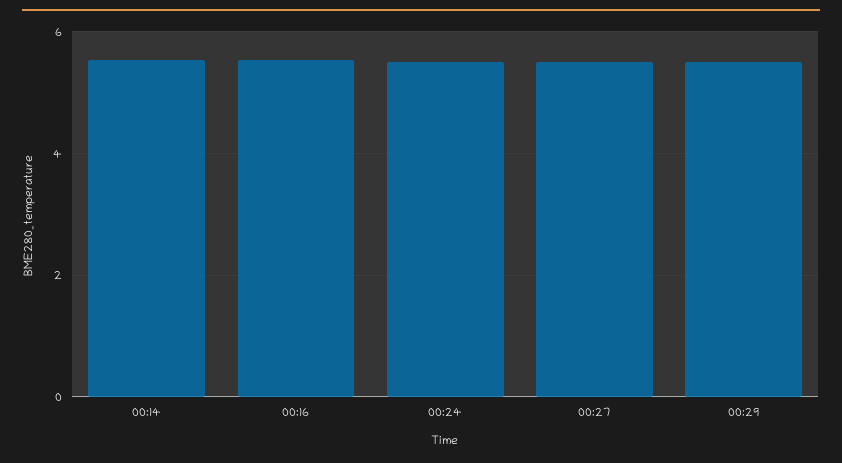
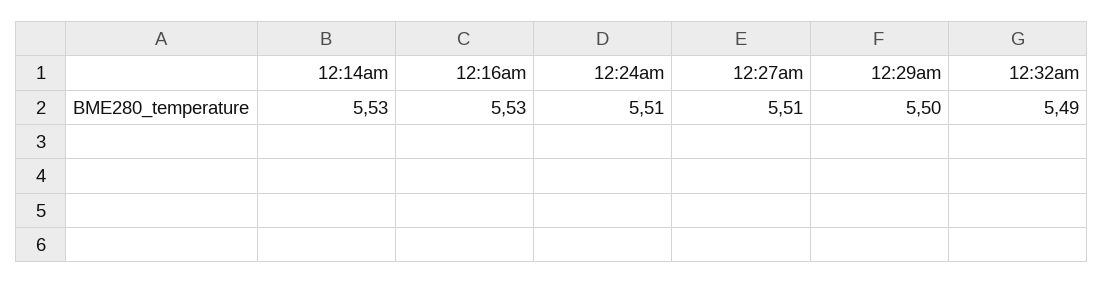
12:32am: none -> 5.49

